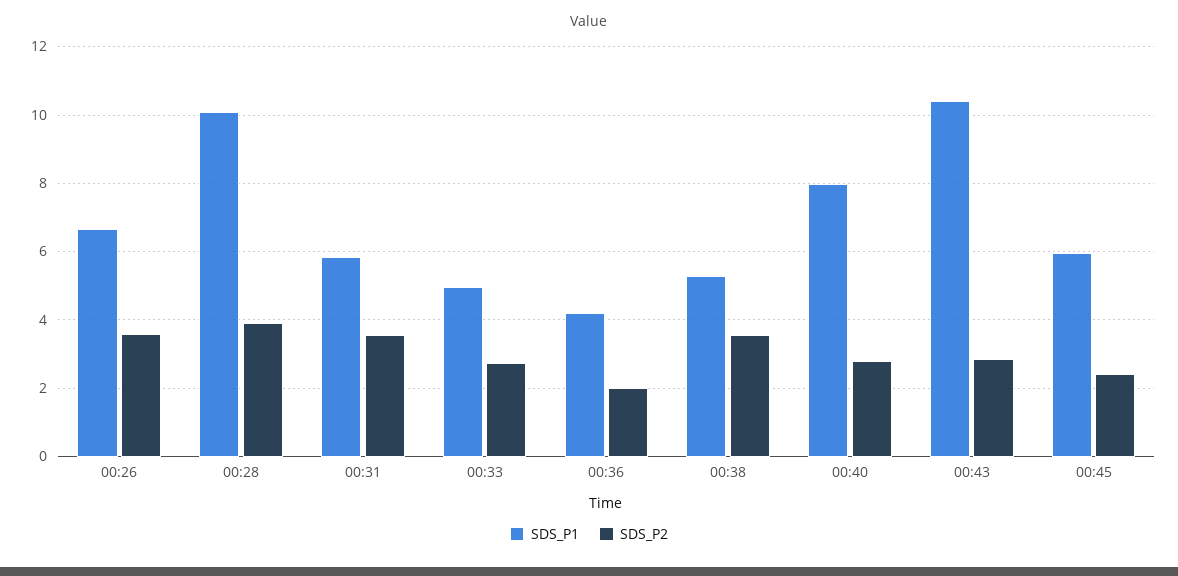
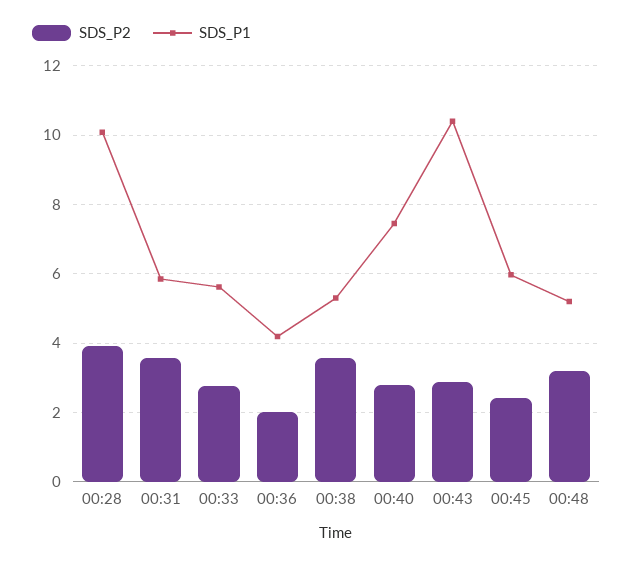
SDS_P1, 00:26: 6.6 -> none
SDS_P2, 00:26: 3.6 -> none
SDS_P1, 00:33: 5 -> 5.6
SDS_P1, 00:40: 8 -> 7.4
SDS_P2, 00:48: none -> 3.2
SDS_P1, 00:48: none -> 5.2

